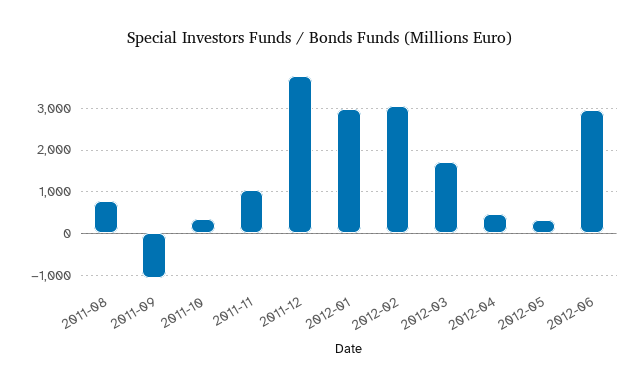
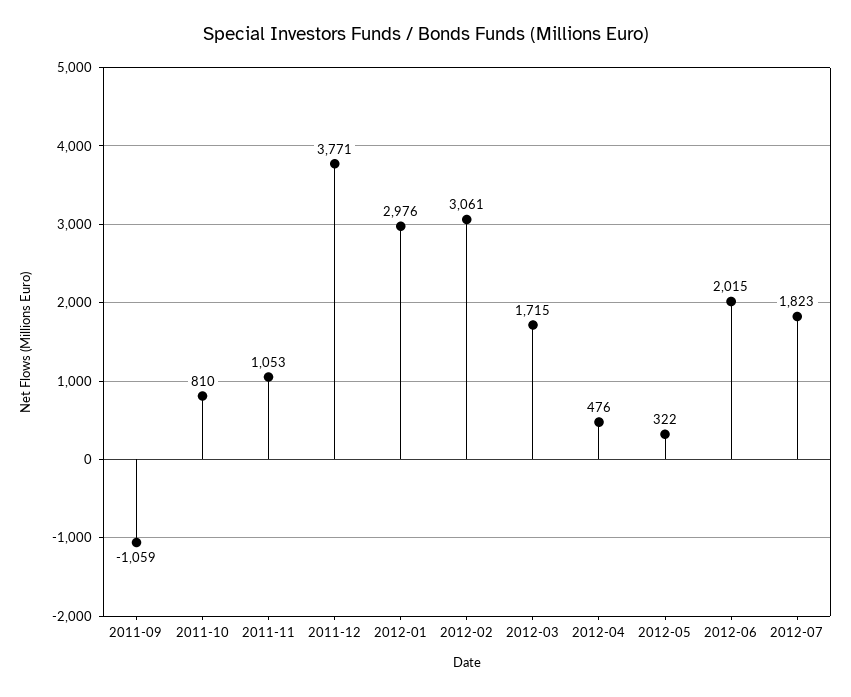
2011-08: 800 -> none
2011-10: 400 -> 810
2012-06: 3000 -> 2015
2012-07: none -> 1823

